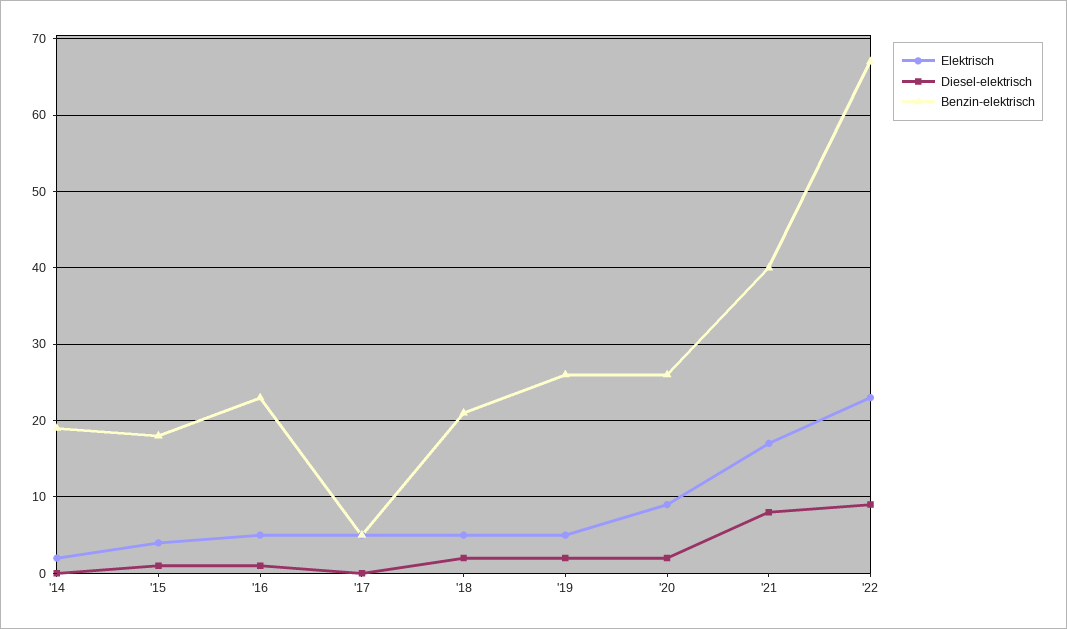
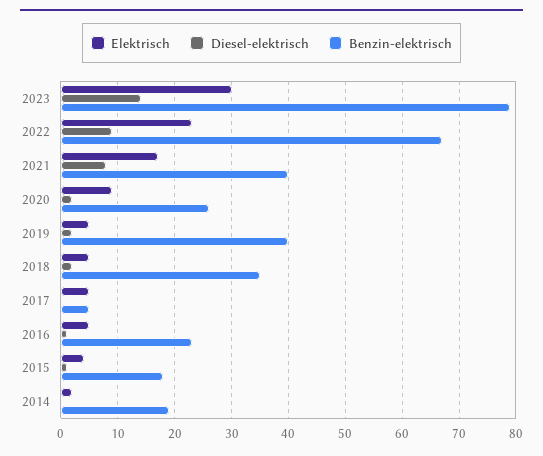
Benzin-elektrisch, '18: 21 -> 35
Benzin-elektrisch, '19: 26 -> 40
Elektrisch, 2023: none -> 30
Diesel-elektrisch, 2023: none -> 15
Benzin-elektrisch, 2023: none -> 80

